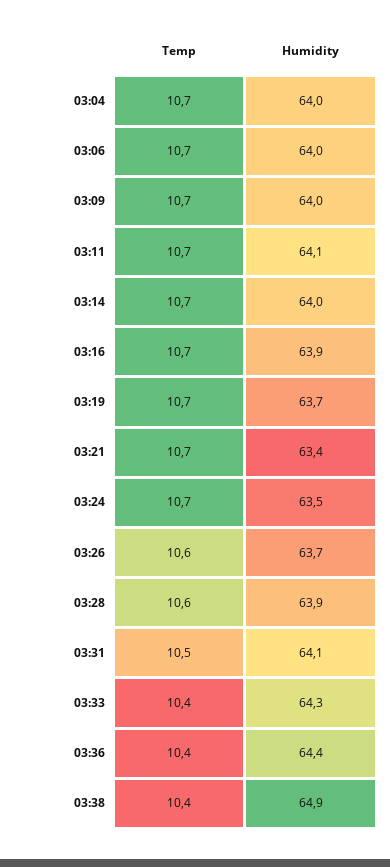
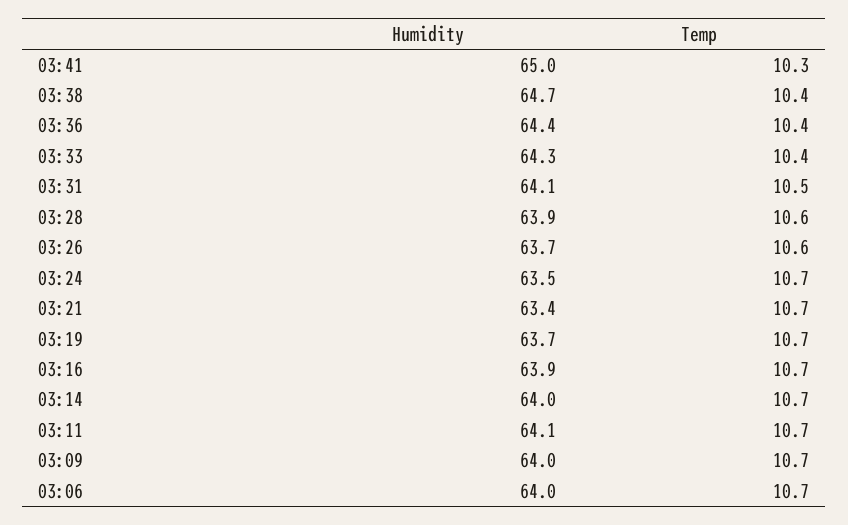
Temp, 03:04: 10.7 -> none
Humidity, 03:04: 64 -> none
Humidity, 03:38: 64.9 -> 64.7
Humidity, 03:41: none -> 65
Temp, 03:41: none -> 10.3

